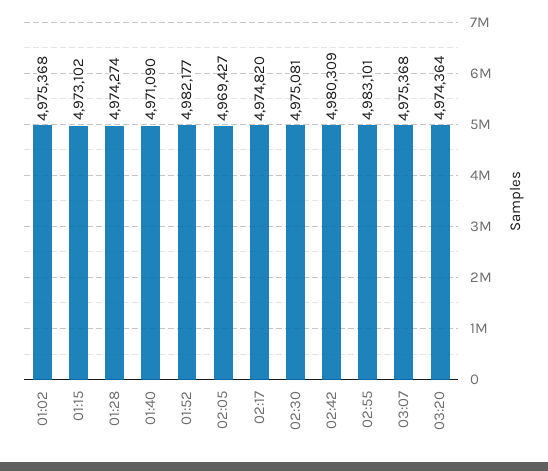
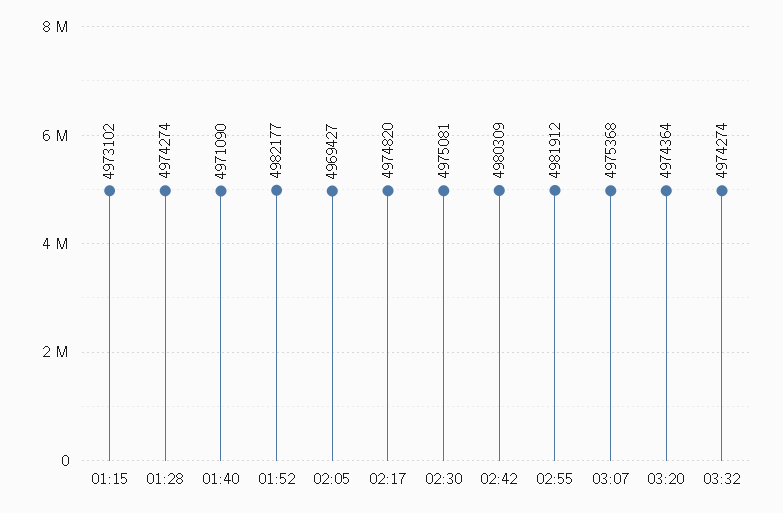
01:02: 4975368 -> none
02:55: 4983101 -> 4981912
03:32: none -> 4974274

